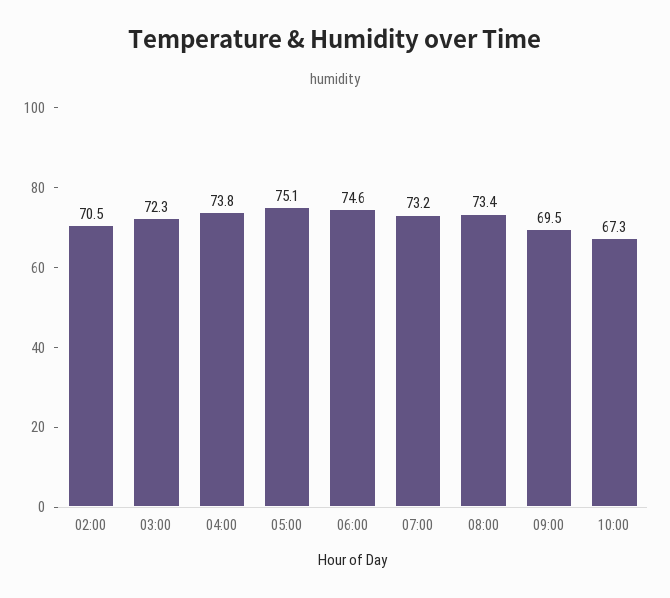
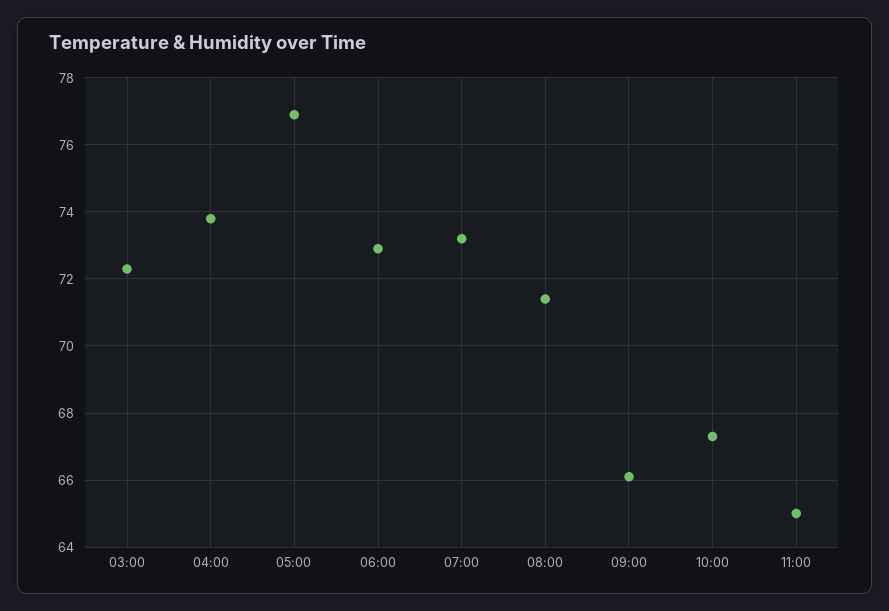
02:00: 70.5 -> none
05:00: 75.1 -> 77
06:00: 74.6 -> 73
08:00: 73.4 -> 71.5
09:00: 69.5 -> 66
11:00: none -> 65

